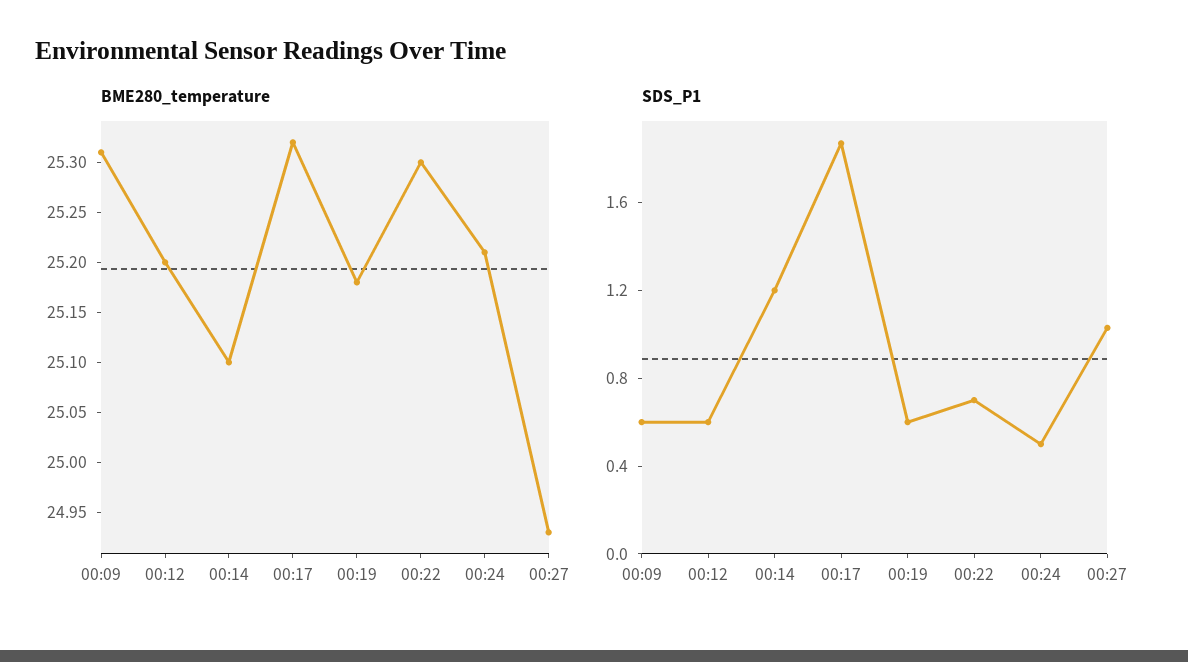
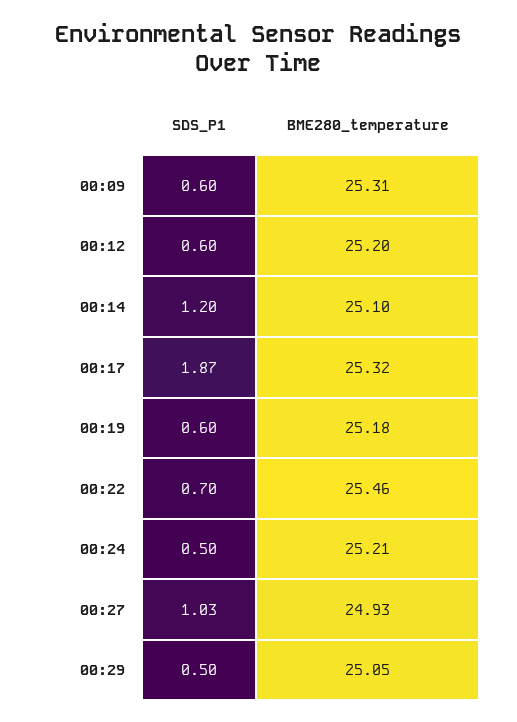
BME280_temperature, 00:22: 25.3 -> 25.46
SDS_P1, 00:29: none -> 0.5
BME280_temperature, 00:29: none -> 25.05

